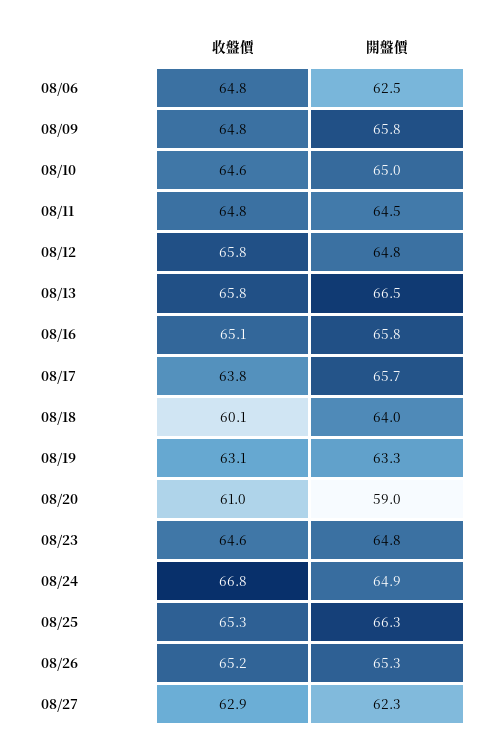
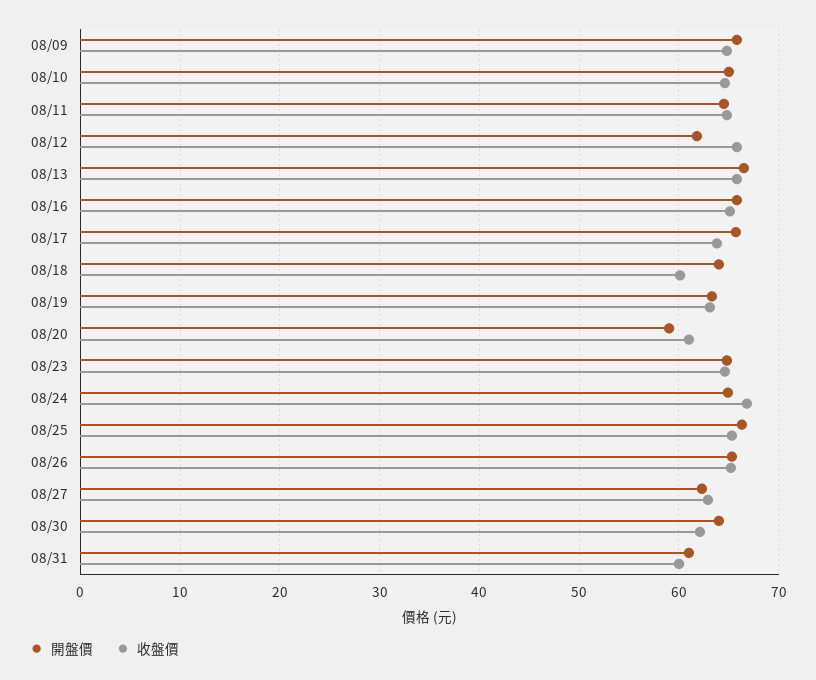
收盤價, 08/06: 64.8 -> none
開盤價, 08/06: 62.5 -> none
開盤價, 08/12: 64.8 -> 62
開盤價, 08/30: none -> 64
收盤價, 08/30: none -> 62
開盤價, 08/31: none -> 61
收盤價, 08/31: none -> 60

